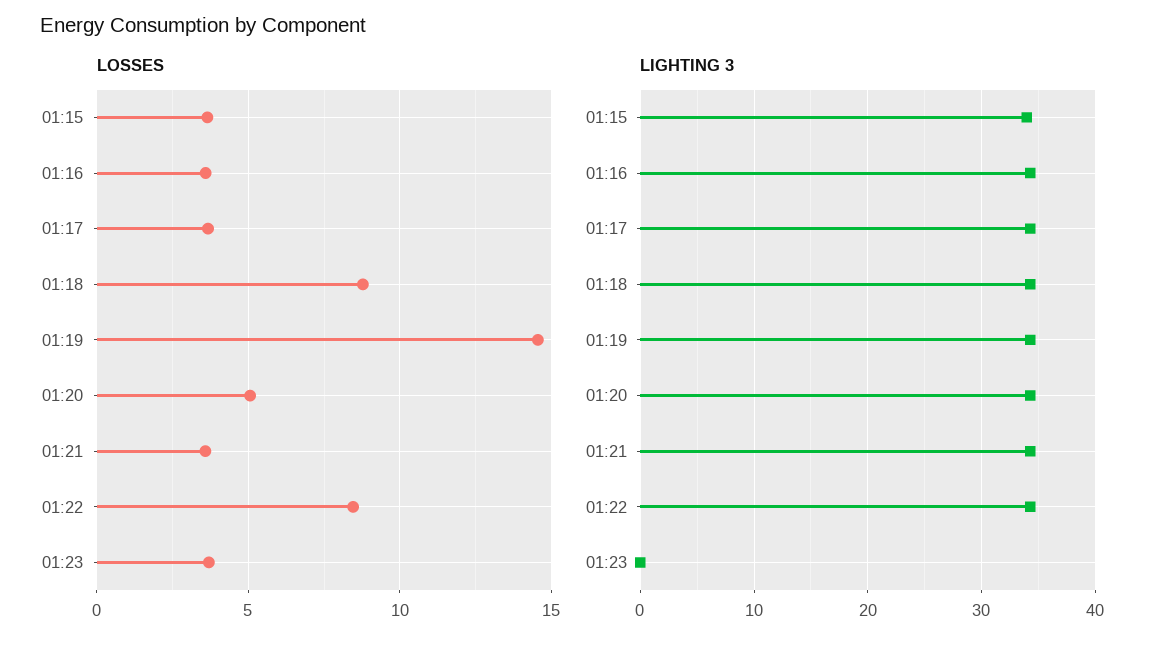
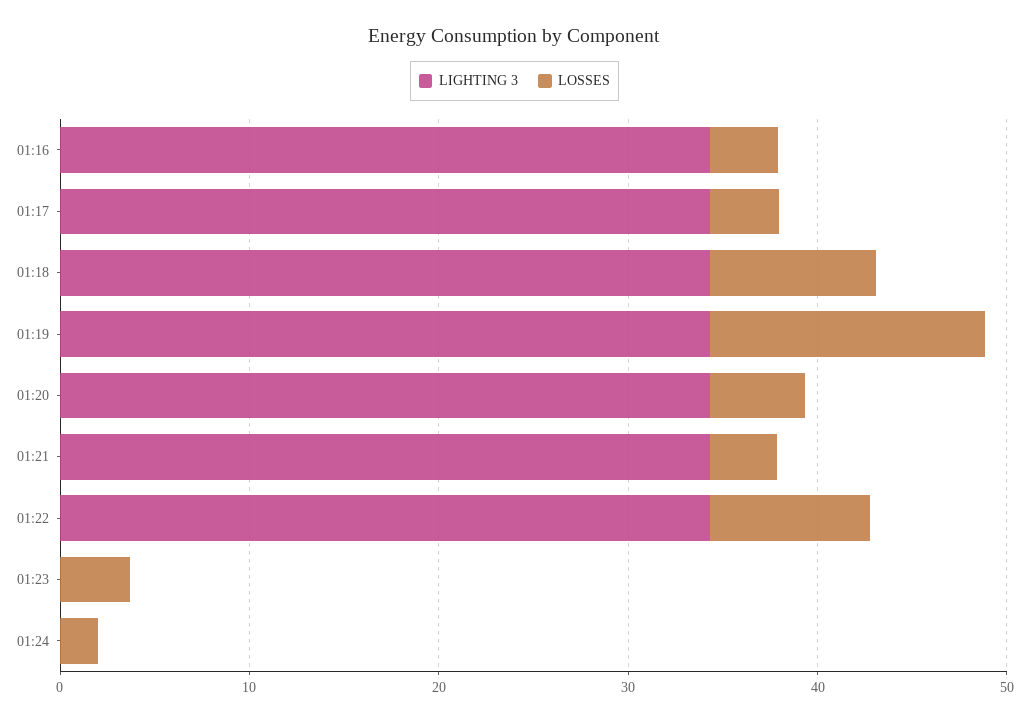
LOSSES, 01:15: 3.5 -> none
LIGHTING 3, 01:15: 34 -> none
LIGHTING 3, 01:24: none -> 0
LOSSES, 01:24: none -> 2

